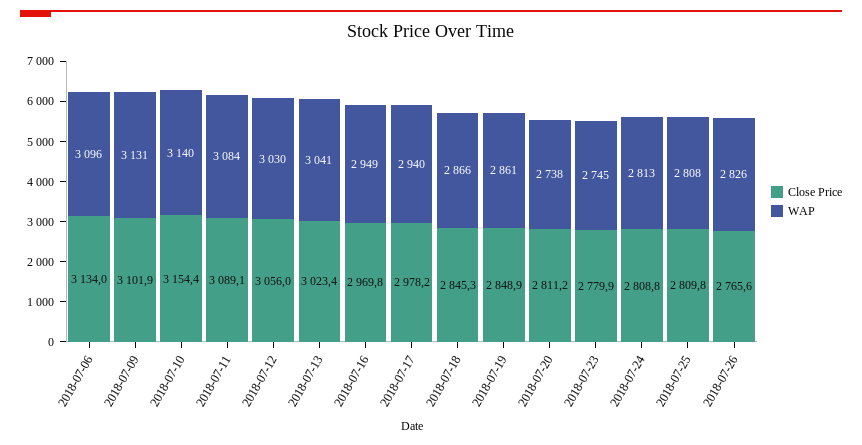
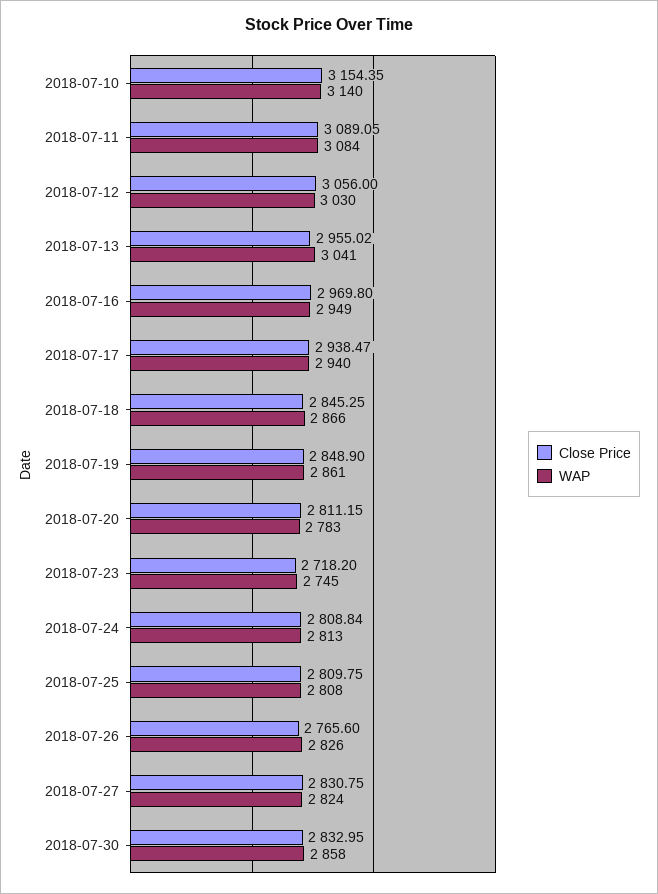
Close Price, 2018-07-06: 3134 -> none
WAP, 2018-07-06: 3096 -> none
Close Price, 2018-07-09: 3101.9 -> none
WAP, 2018-07-09: 3131 -> none
Close Price, 2018-07-13: 3023.4 -> 2955.02
Close Price, 2018-07-17: 2978.2 -> 2938.47
WAP, 2018-07-20: 2738 -> 2783
Close Price, 2018-07-23: 2779.9 -> 2718.2
Close Price, 2018-07-27: none -> 2830.75
WAP, 2018-07-27: none -> 2824
Close Price, 2018-07-30: none -> 2832.95
WAP, 2018-07-30: none -> 2858

